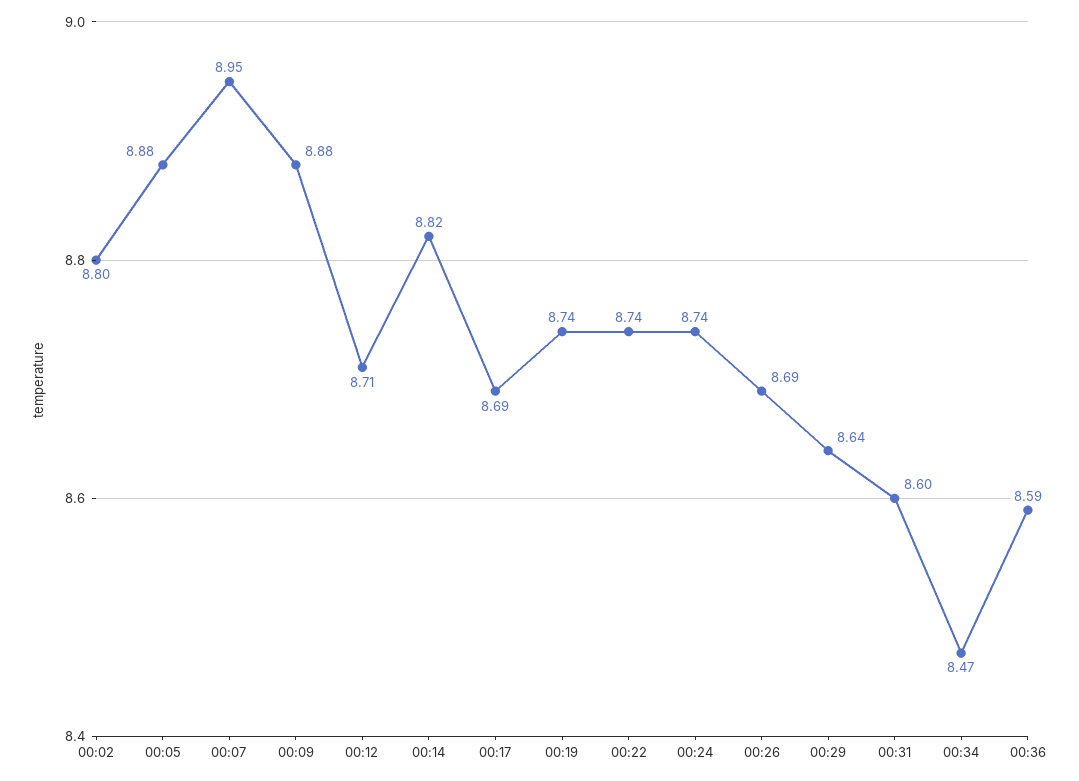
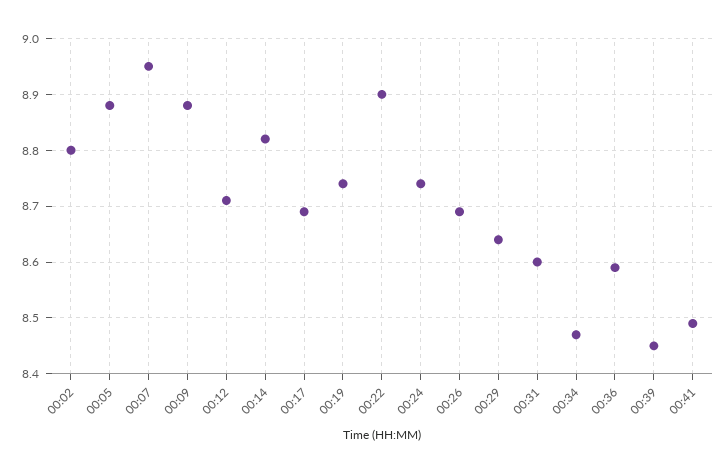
00:22: 8.74 -> 8.9
00:39: none -> 8.45
00:41: none -> 8.5

